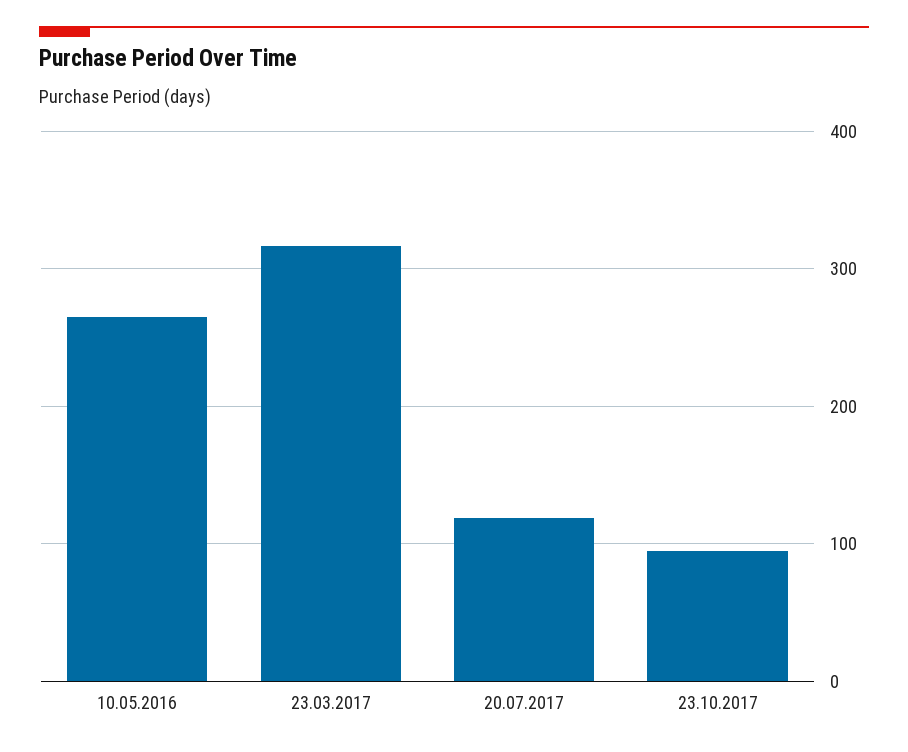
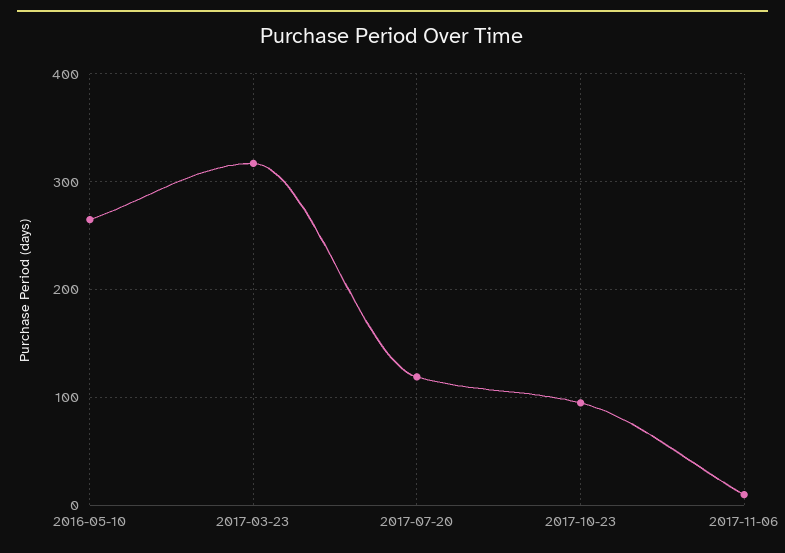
2017-11-06: none -> 10

